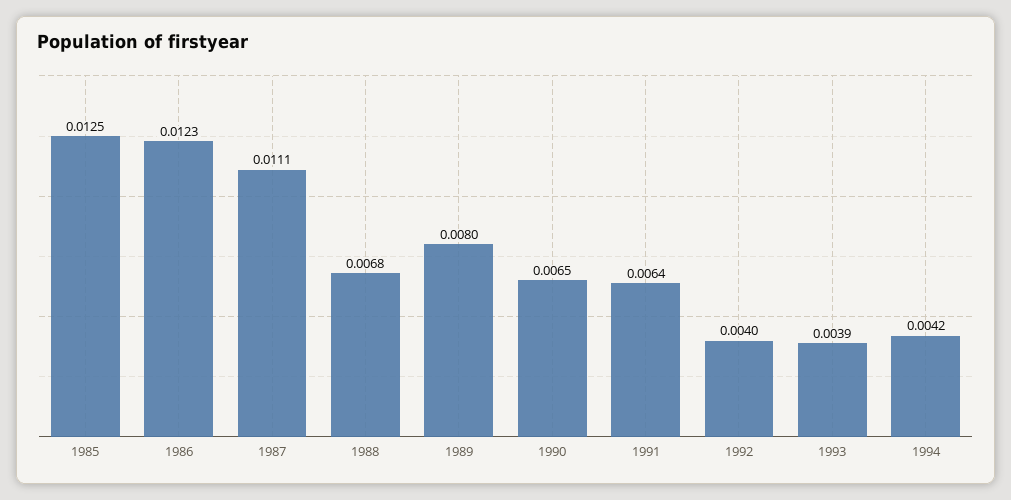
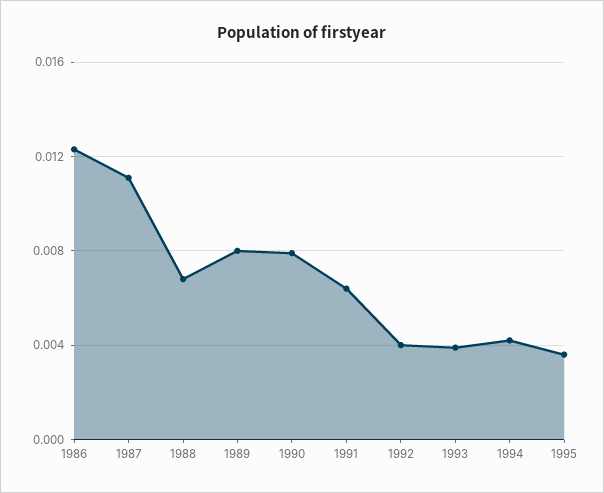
1985: 0.0125 -> none
1990: 0.0065 -> 0.008
1995: none -> 0.0035

